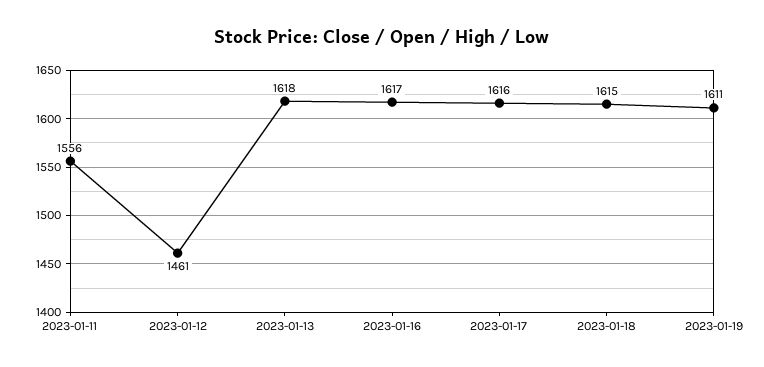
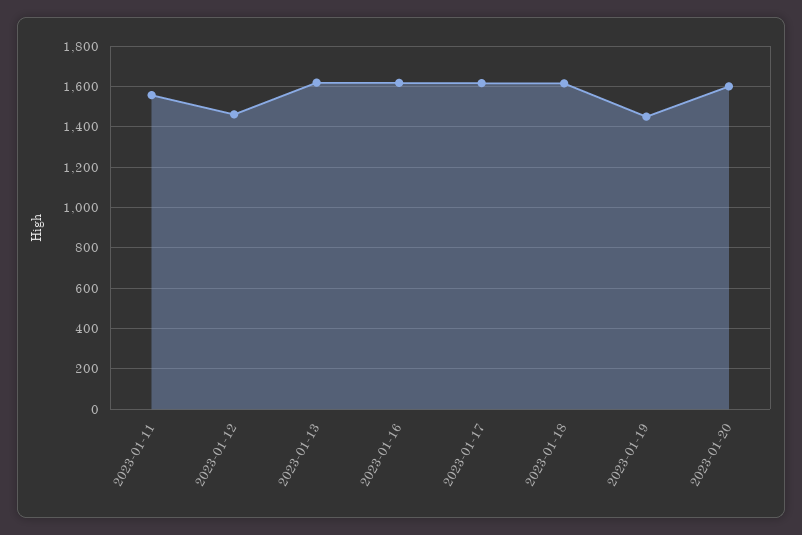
2023-01-19: 1611 -> 1450
2023-01-20: none -> 1600

